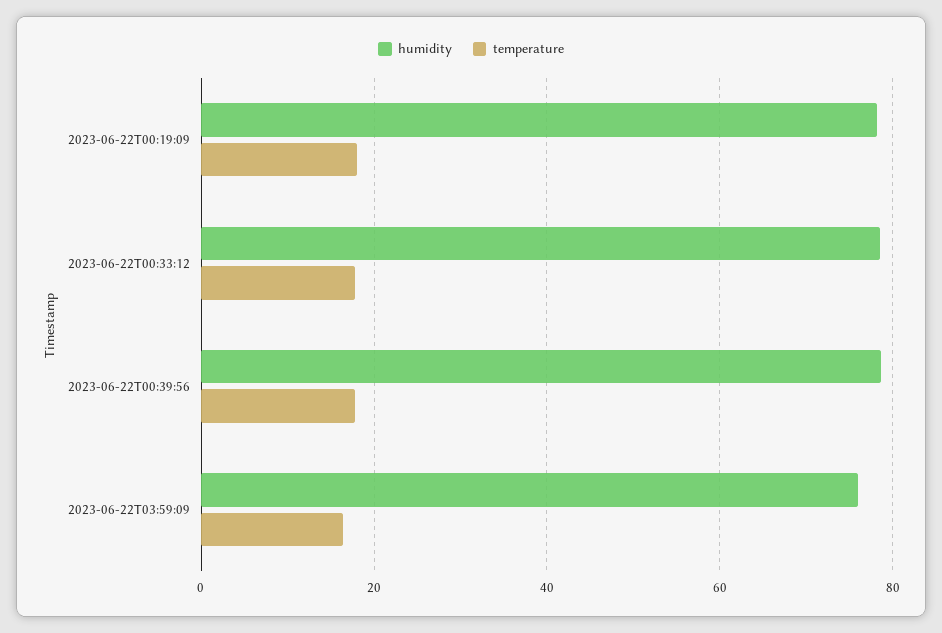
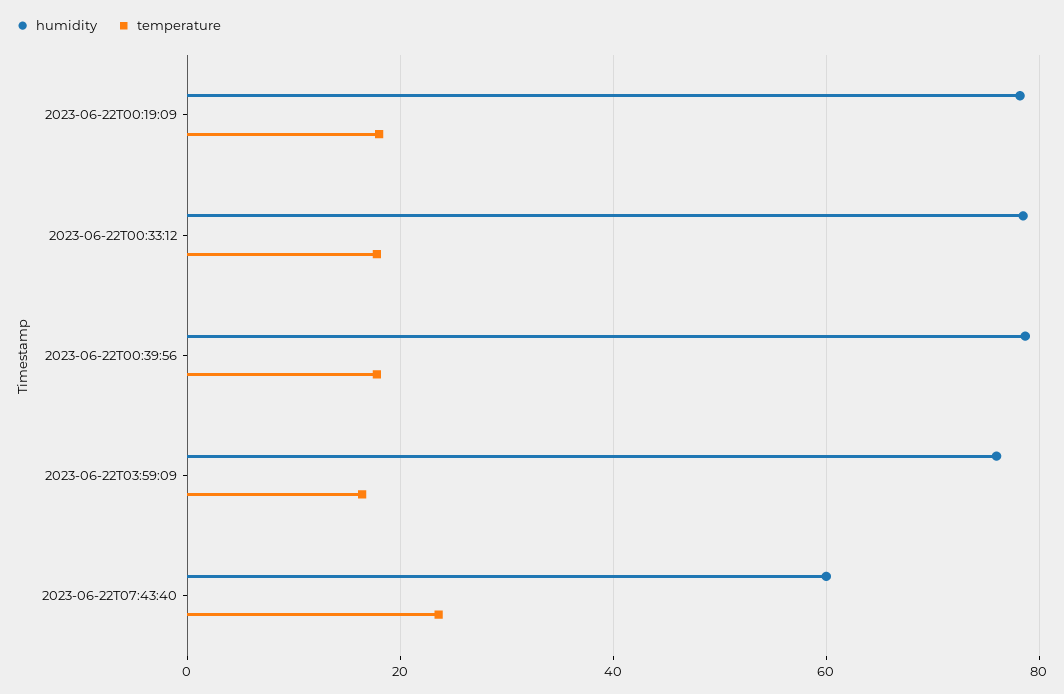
humidity, 2023-06-22T07:43:40: none -> 60
temperature, 2023-06-22T07:43:40: none -> 24

